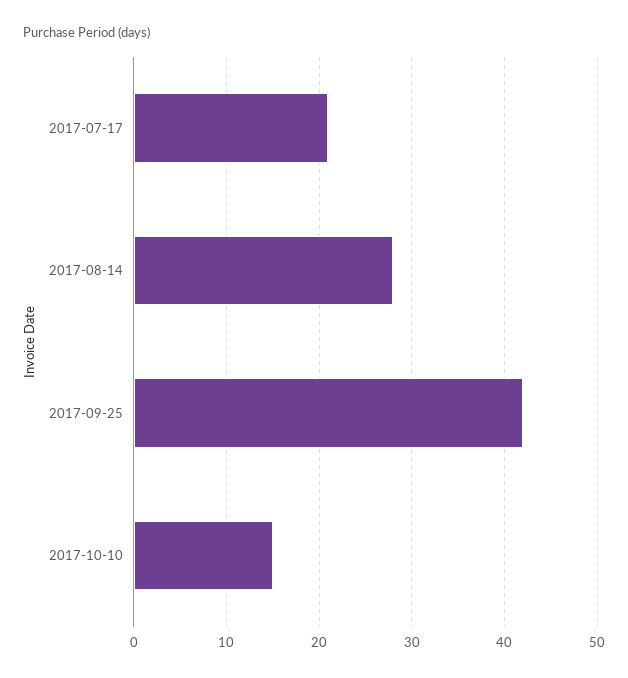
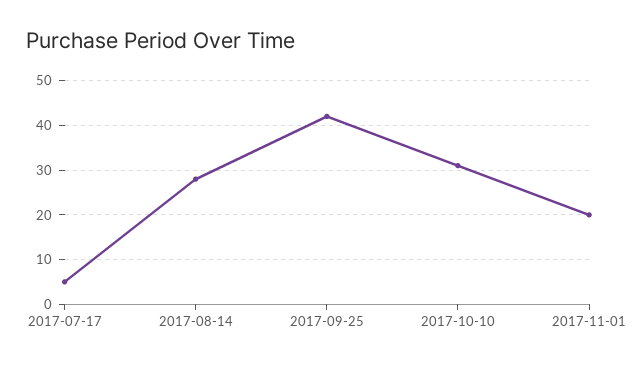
2017-07-17: 21 -> 5
2017-10-10: 15 -> 30
2017-11-01: none -> 20

